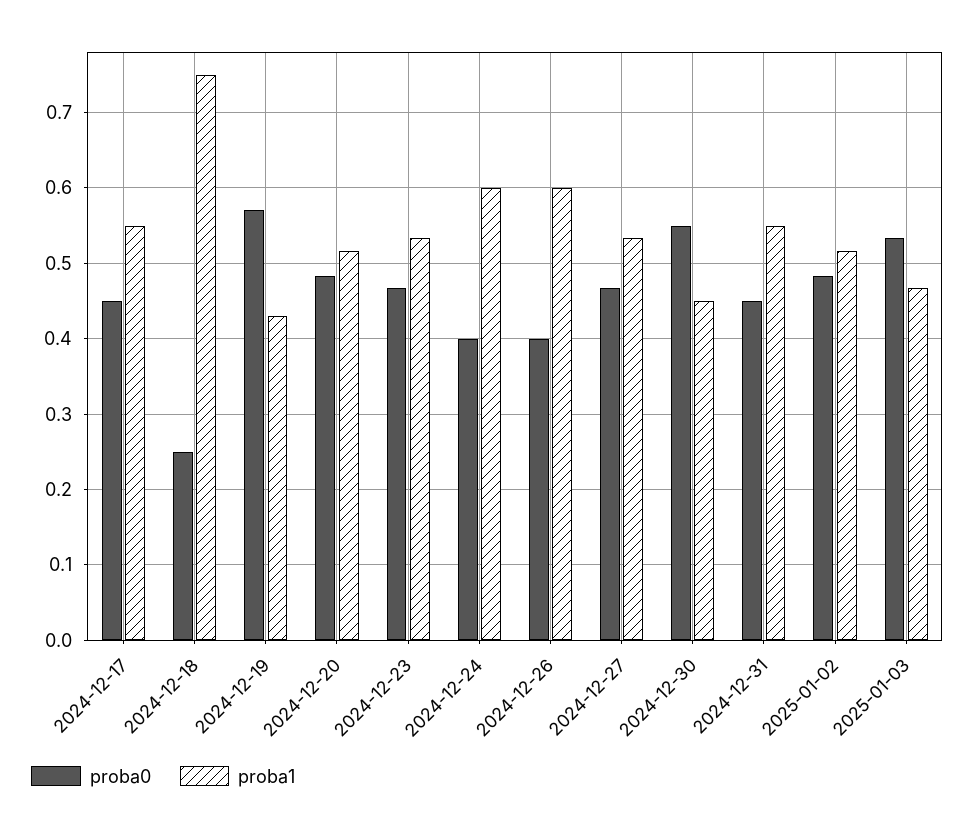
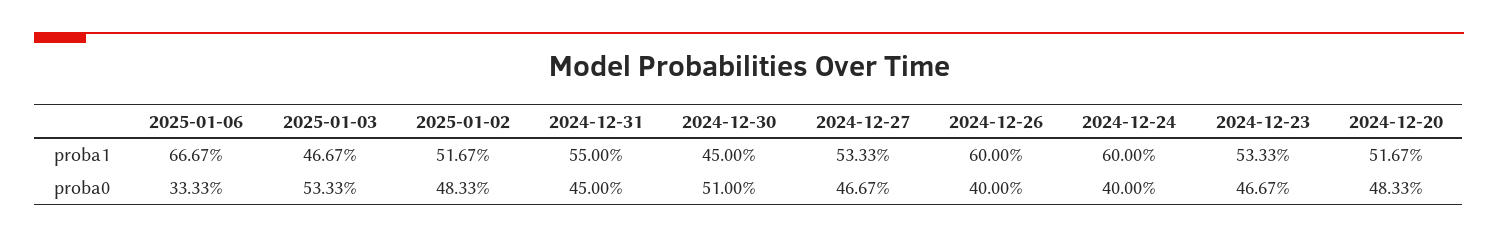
proba0, 2024-12-17: 0.45 -> none
proba1, 2024-12-17: 0.55 -> none
proba0, 2024-12-18: 0.25 -> none
proba1, 2024-12-18: 0.75 -> none
proba0, 2024-12-19: 0.57 -> none
proba1, 2024-12-19: 0.43 -> none
proba0, 2024-12-30: 0.55 -> 0.51
proba1, 2025-01-06: none -> 0.6667
proba0, 2025-01-06: none -> 0.3333

